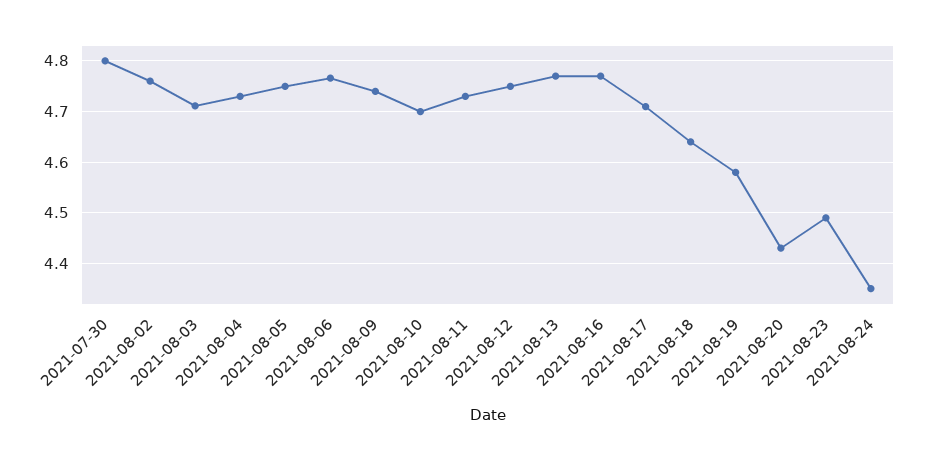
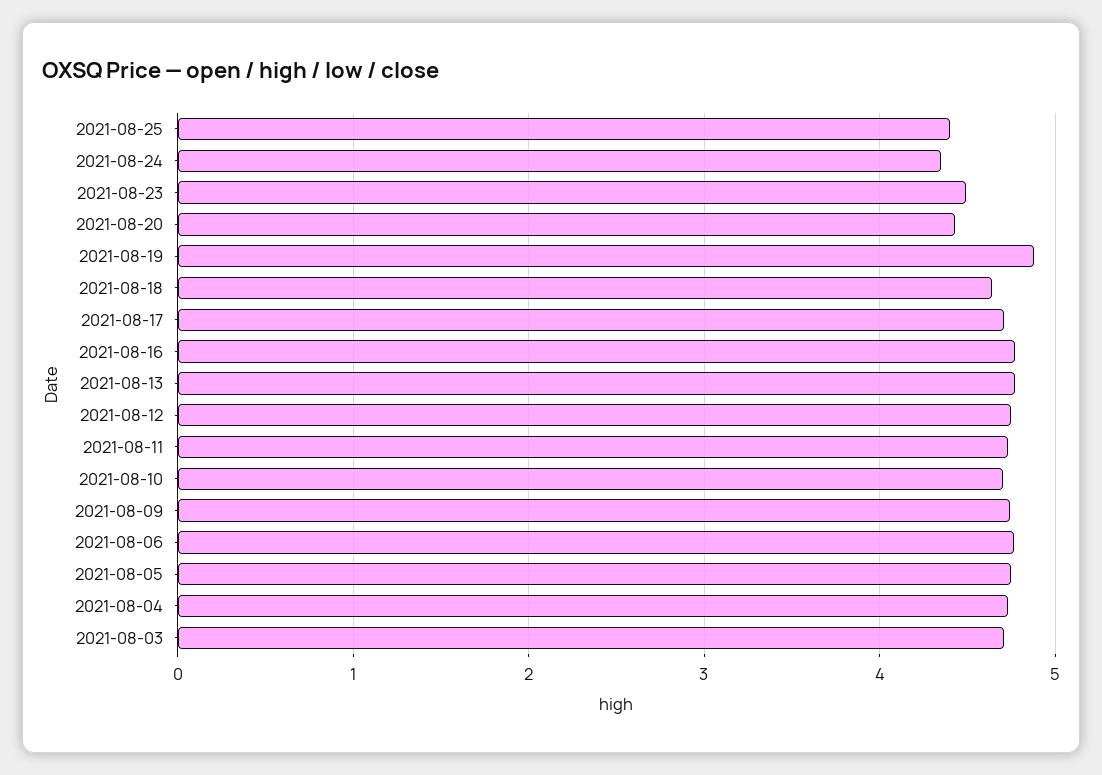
2021-07-30: 4.8 -> none
2021-08-02: 4.76 -> none
2021-08-19: 4.58 -> 4.9
2021-08-25: none -> 4.4

